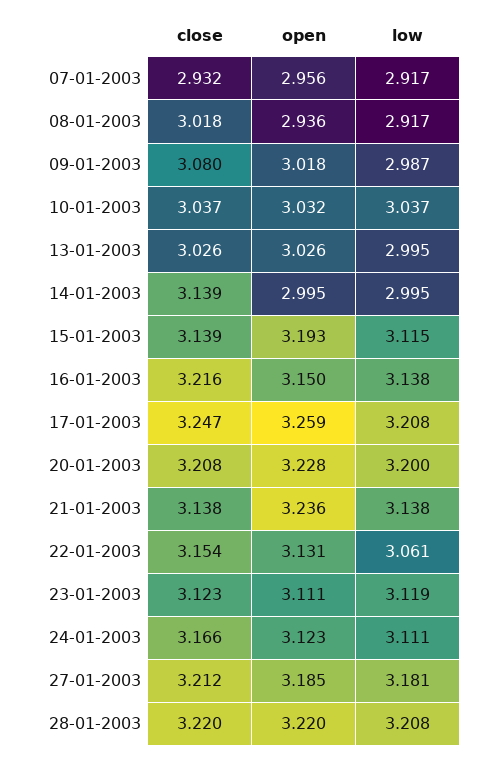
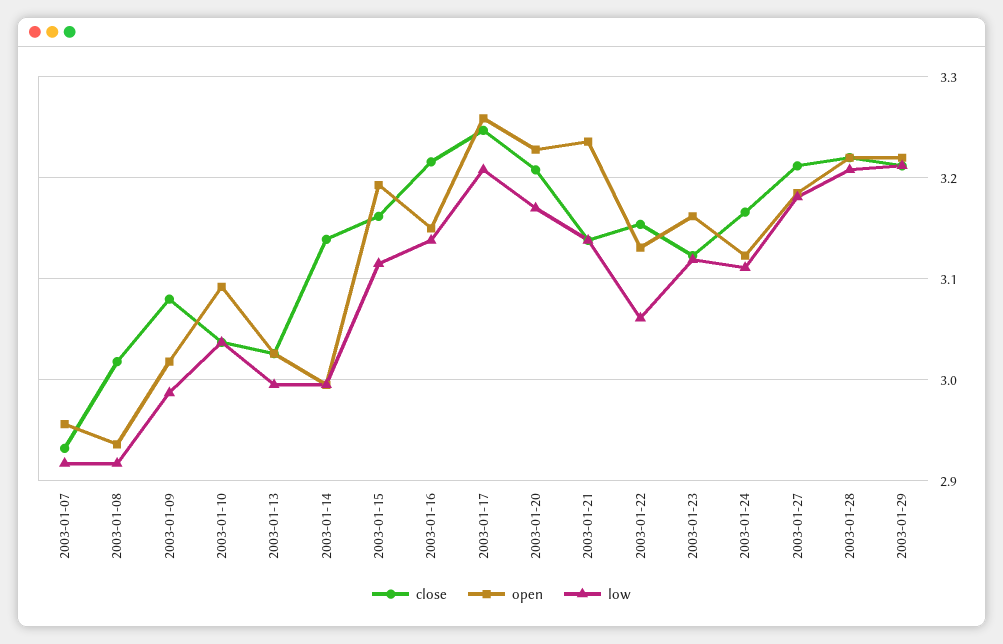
open, 10-01-2003: 3.032 -> 3.09
close, 15-01-2003: 3.139 -> 3.16
low, 20-01-2003: 3.2 -> 3.17
open, 23-01-2003: 3.111 -> 3.16
close, 2003-01-29: none -> 3.21
open, 2003-01-29: none -> 3.22
low, 2003-01-29: none -> 3.21

